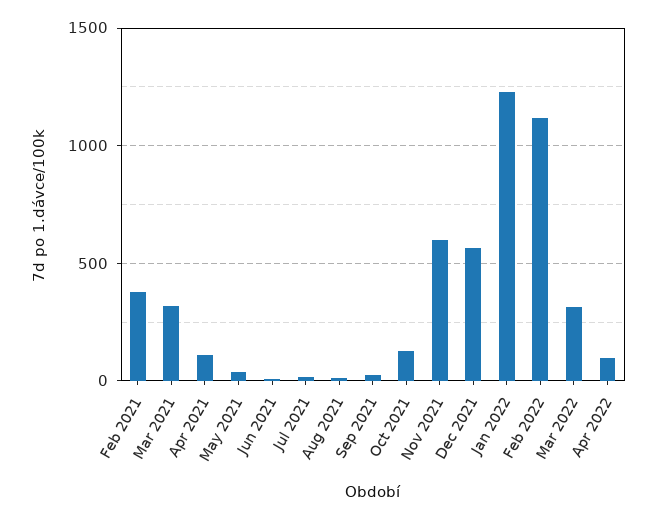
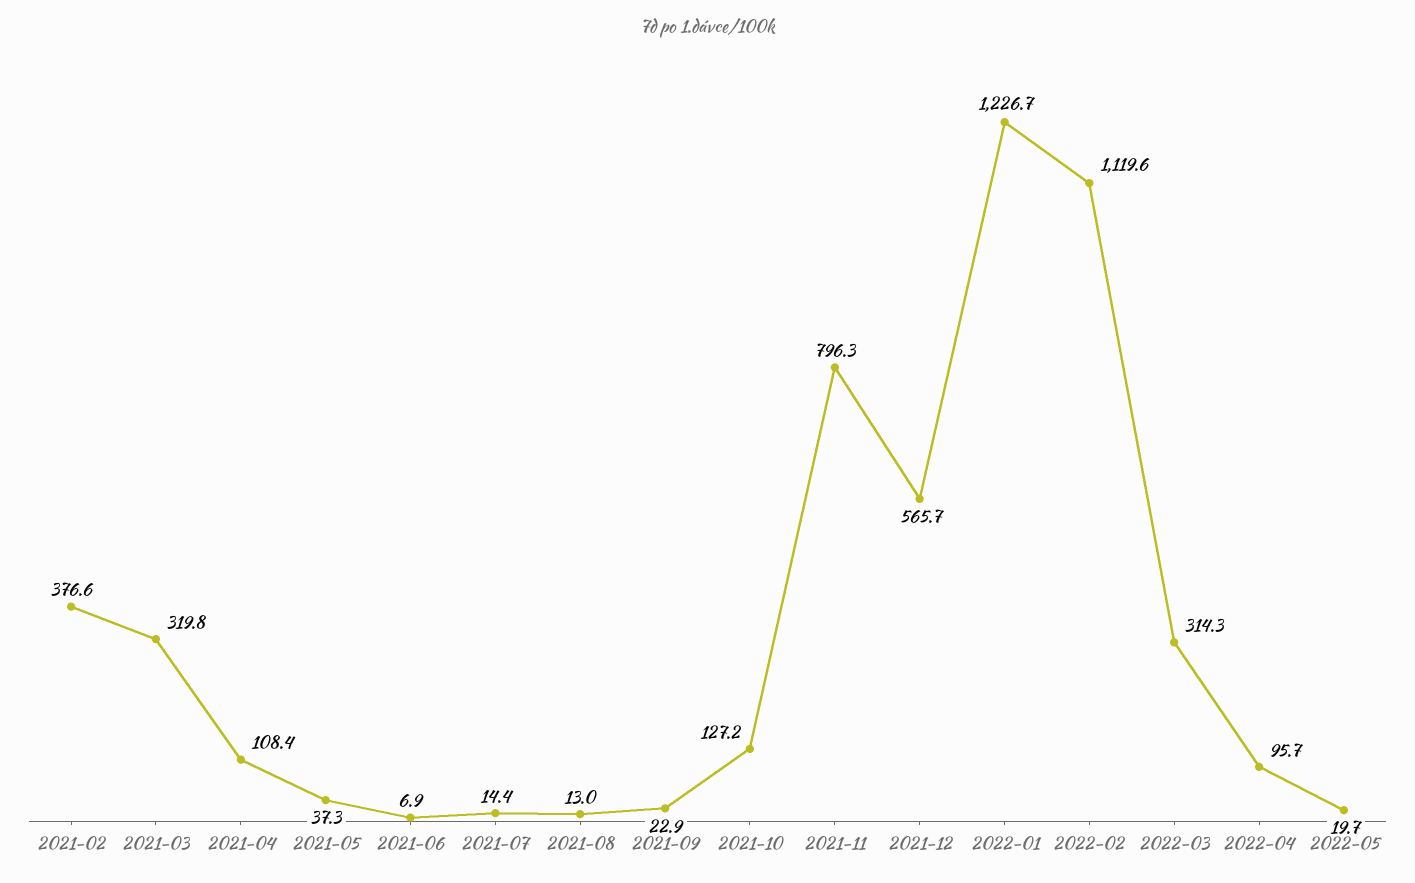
Nov 2021: 600 -> 796.3
2022-05: none -> 19.7

